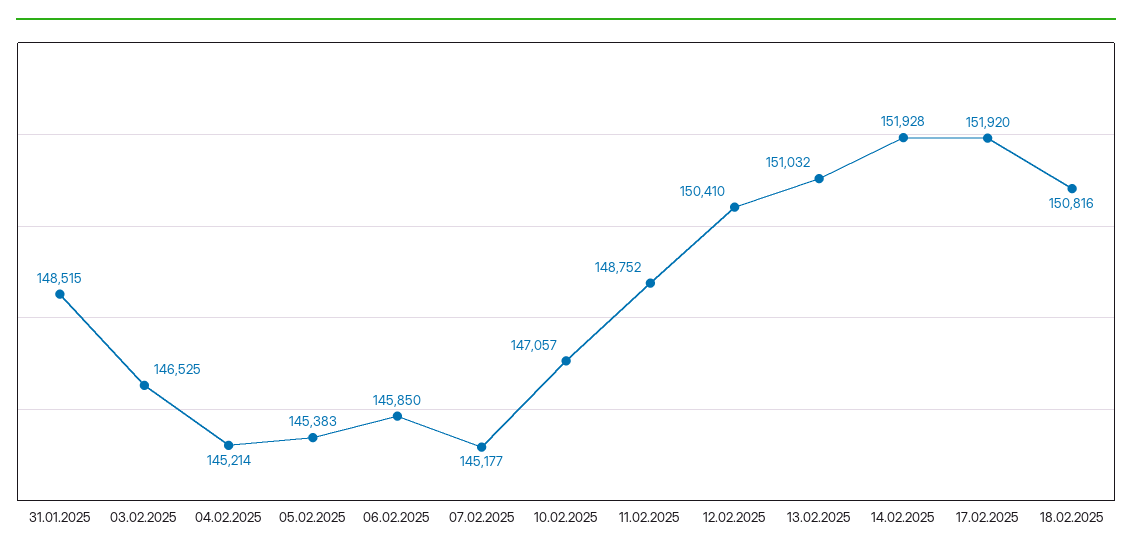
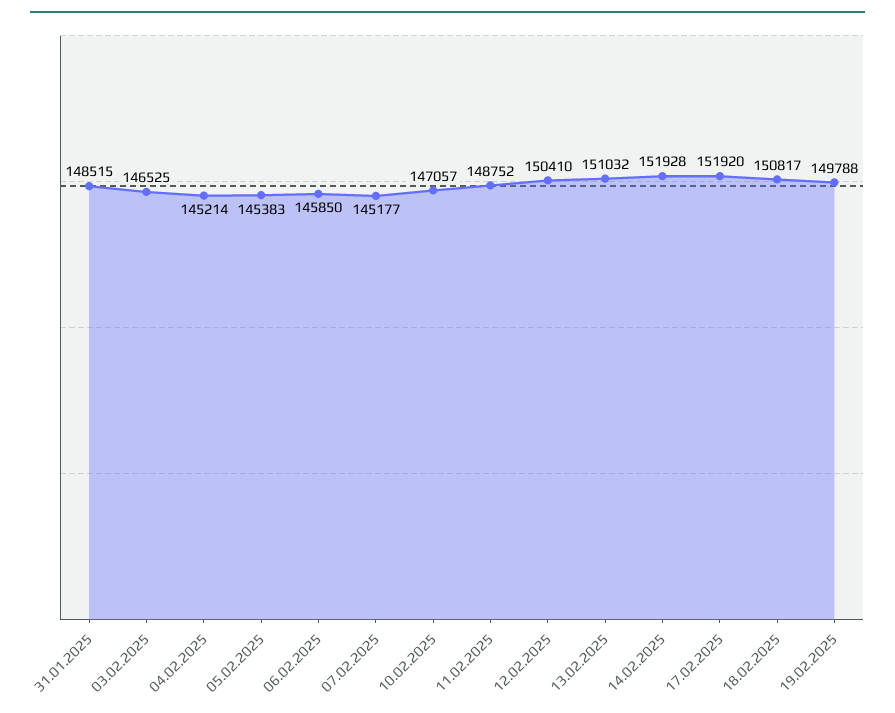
18.02.2025: 150816 -> 150817
19.02.2025: none -> 149788

